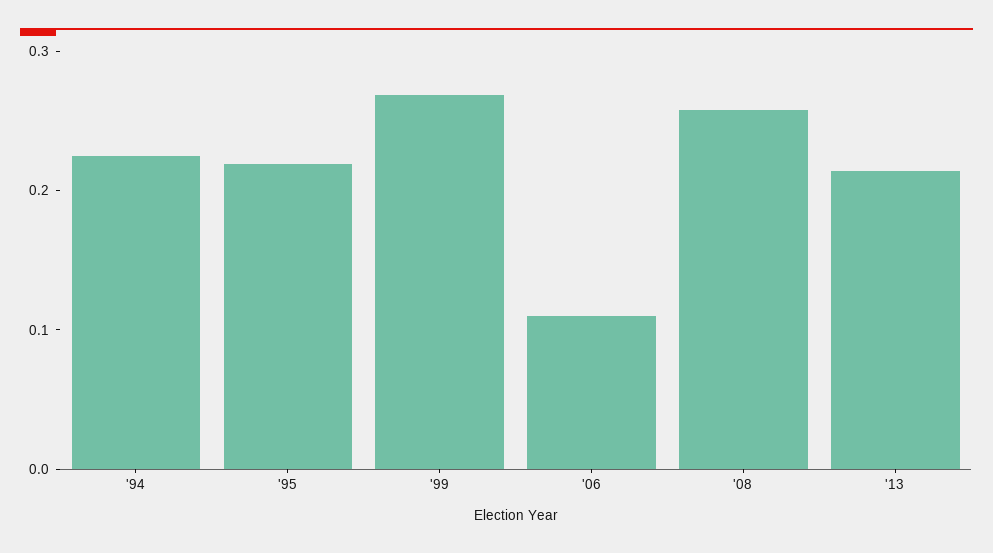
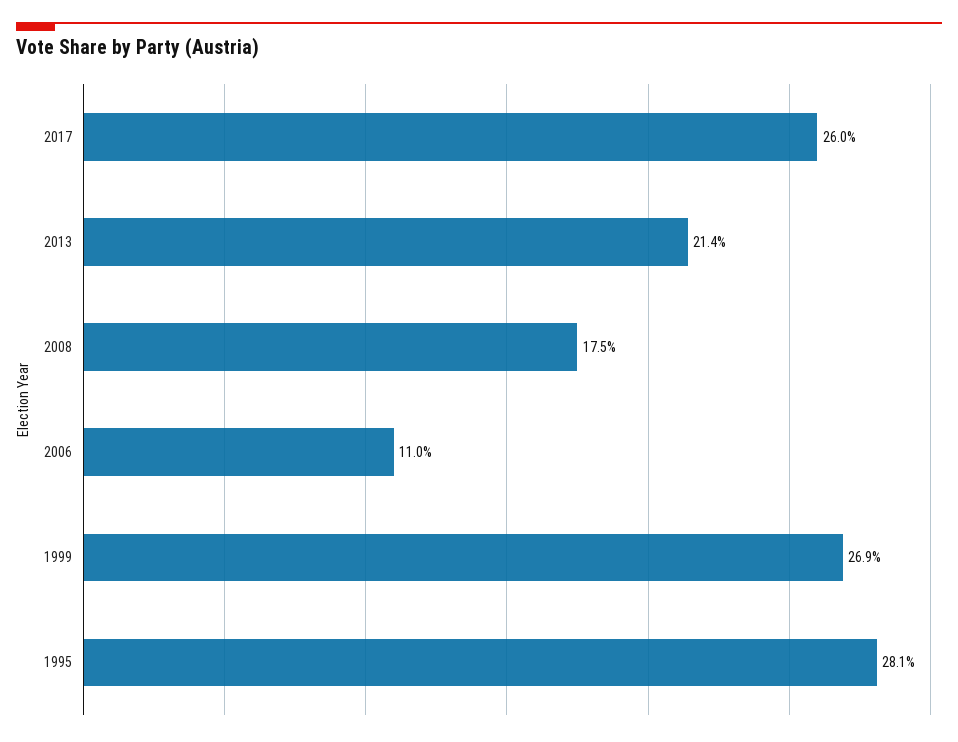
'94: 0.22 -> none
'95: 0.22 -> 0.281
'08: 0.26 -> 0.175
2017: none -> 0.26

